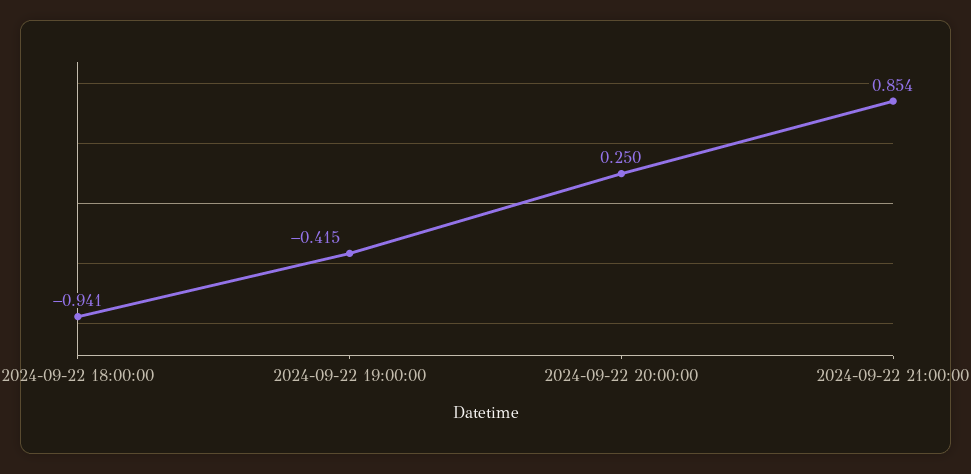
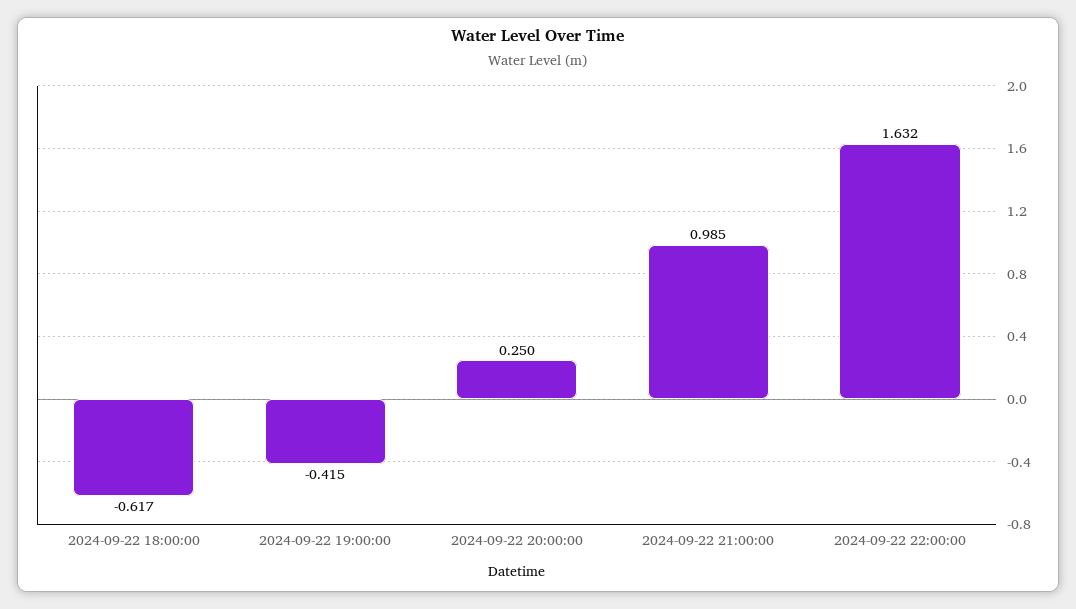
2024-09-22 18:00:00: -0.941 -> -0.617
2024-09-22 21:00:00: 0.854 -> 0.985
2024-09-22 22:00:00: none -> 1.632

